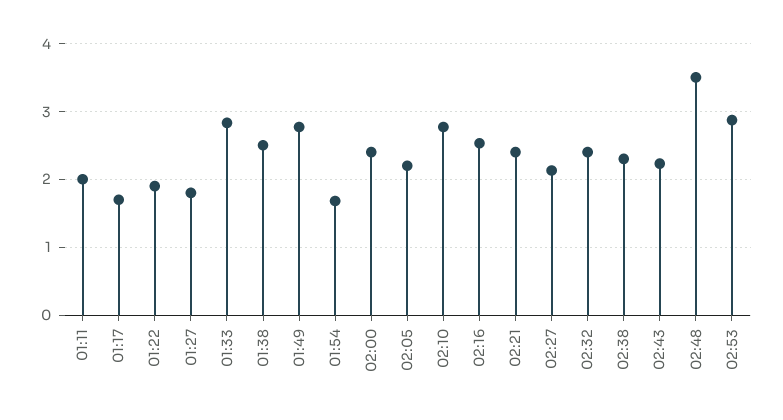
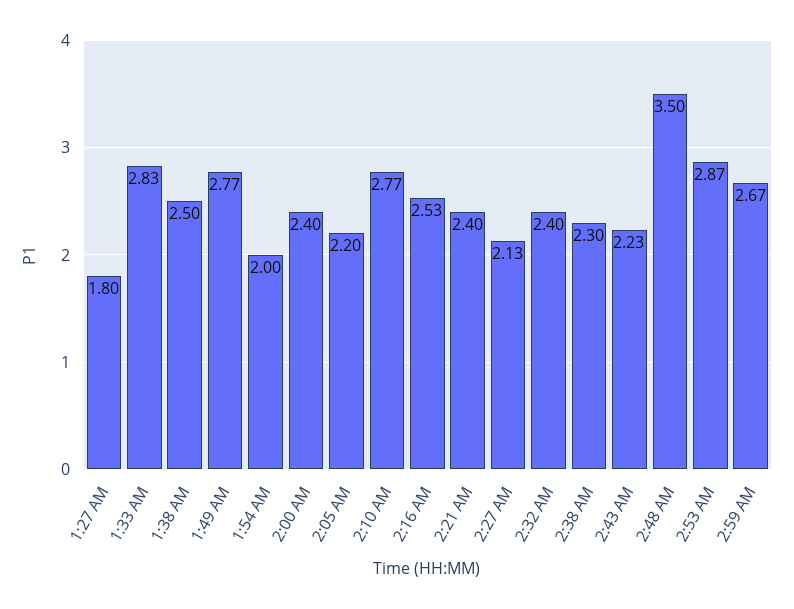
01:11: 2 -> none
01:17: 1.7 -> none
01:22: 1.9 -> none
01:54: 1.7 -> 2
2:59 AM: none -> 2.67

